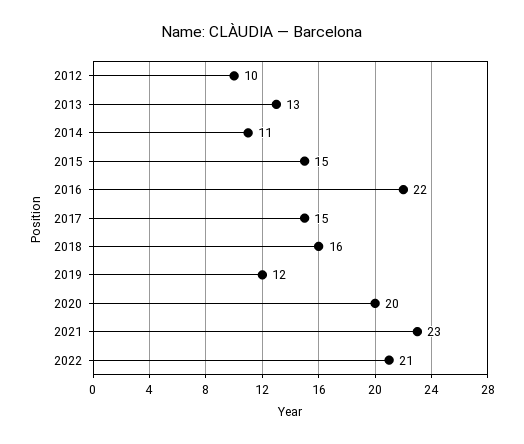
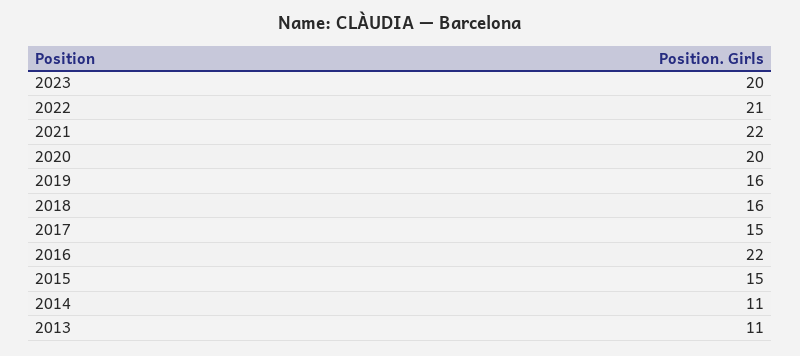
2012: 10 -> none
2013: 13 -> 11
2019: 12 -> 16
2021: 23 -> 22
2023: none -> 20

